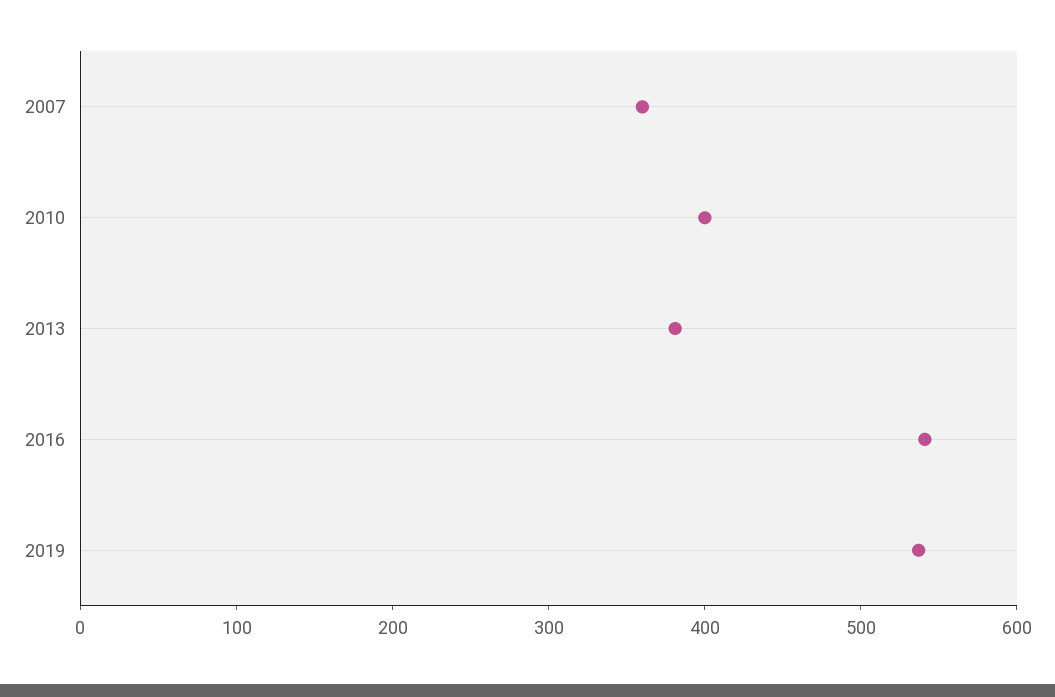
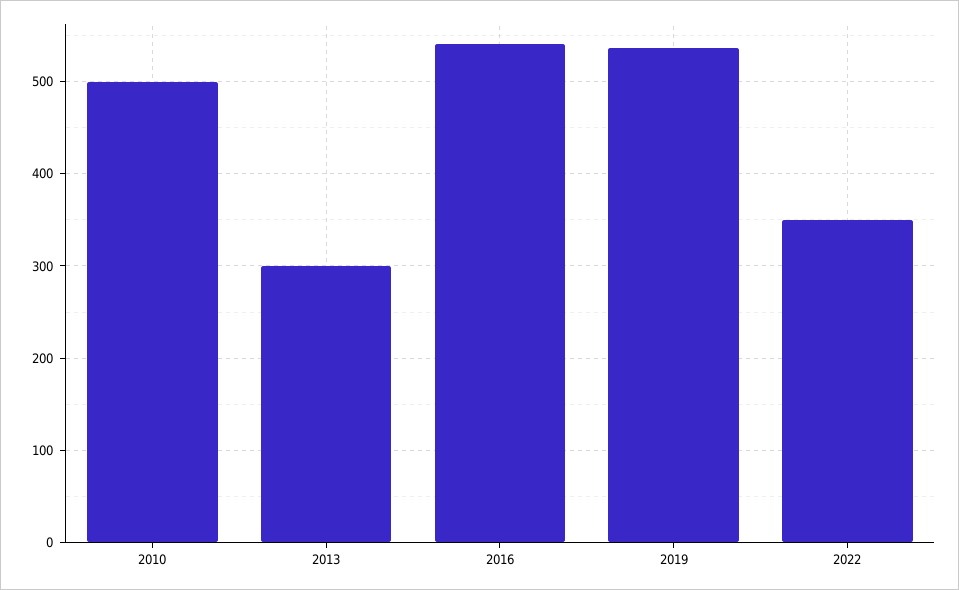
2007: 360 -> none
2010: 400 -> 500
2013: 380 -> 300
2022: none -> 350

